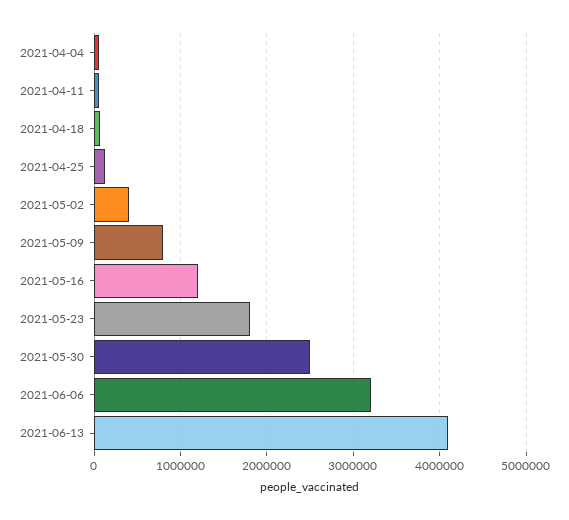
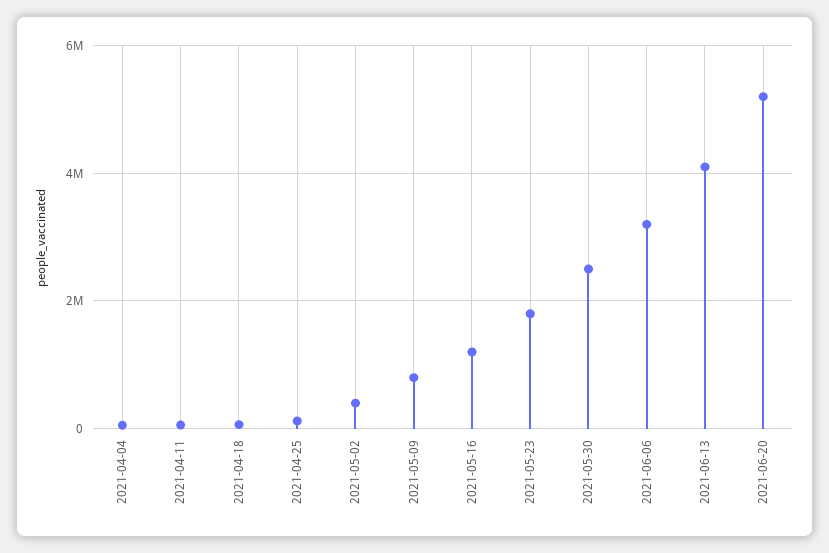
2021-06-20: none -> 5200000

